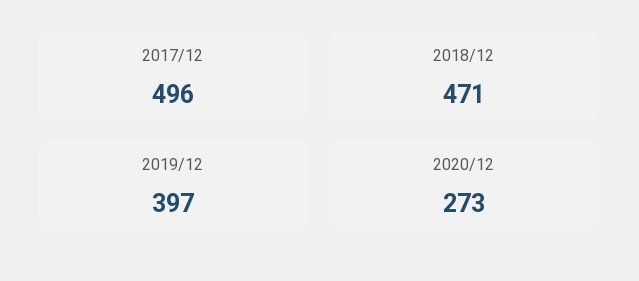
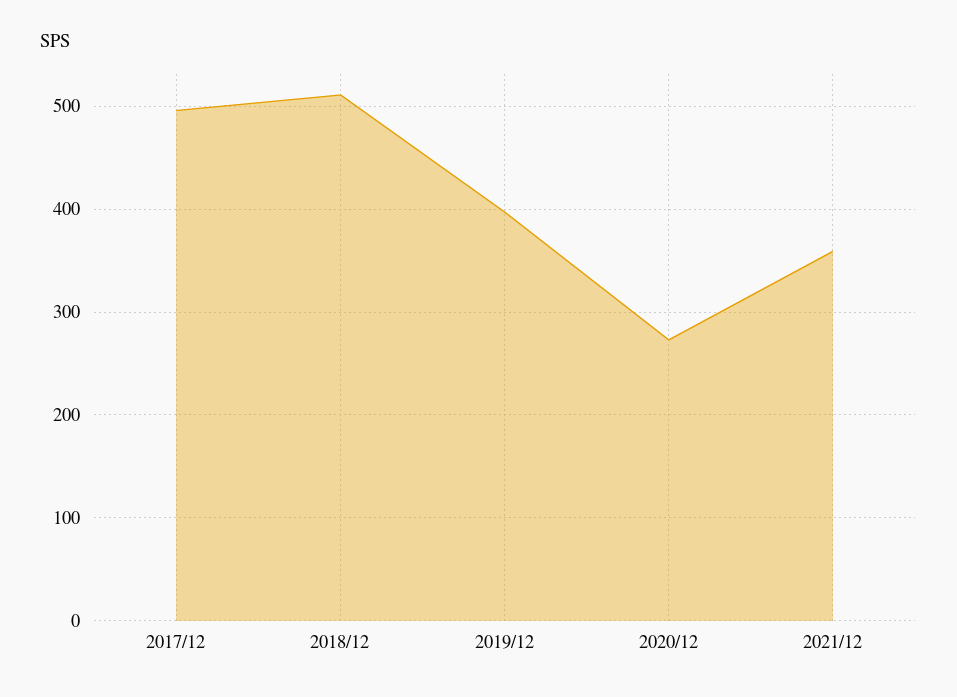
2018/12: 471 -> 510
2021/12: none -> 360

